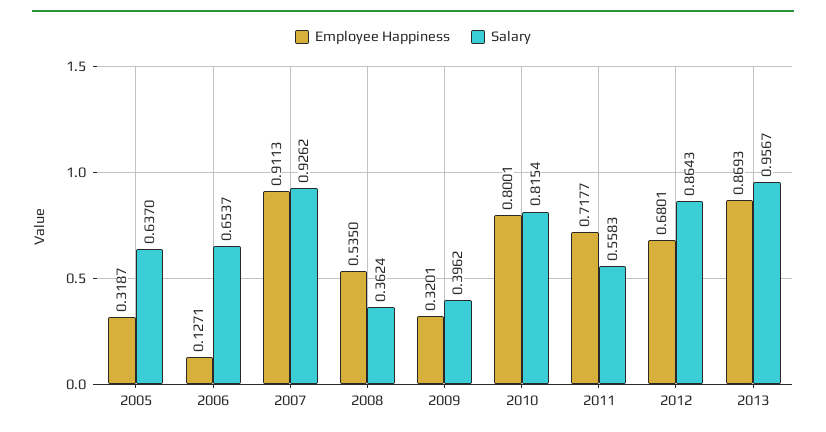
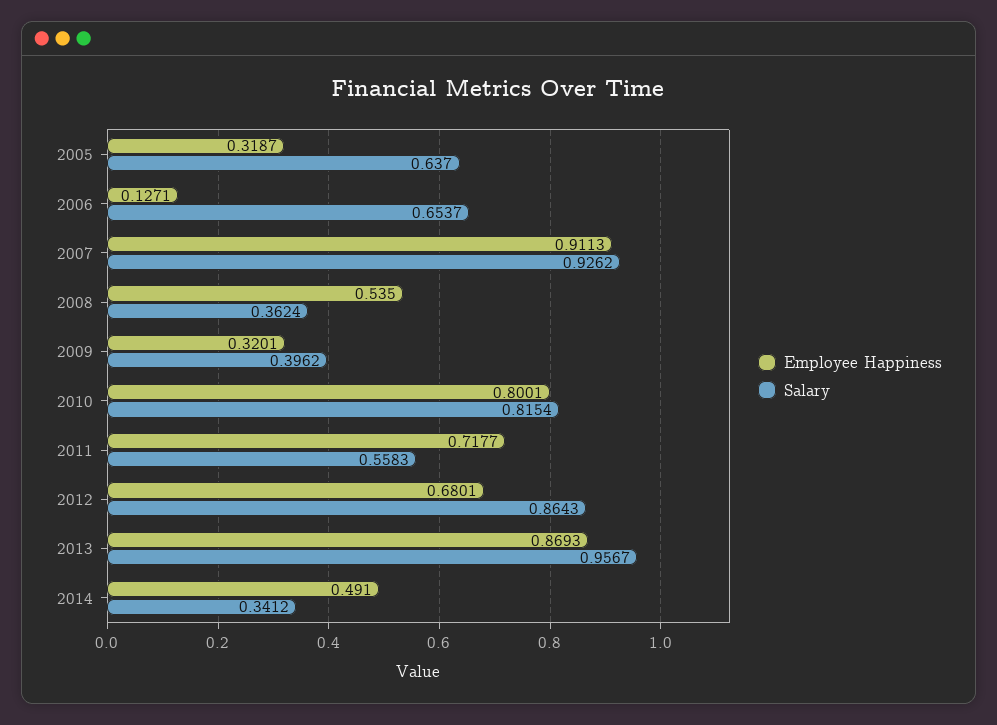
Employee Happiness, 2014: none -> 0.491
Salary, 2014: none -> 0.3412

